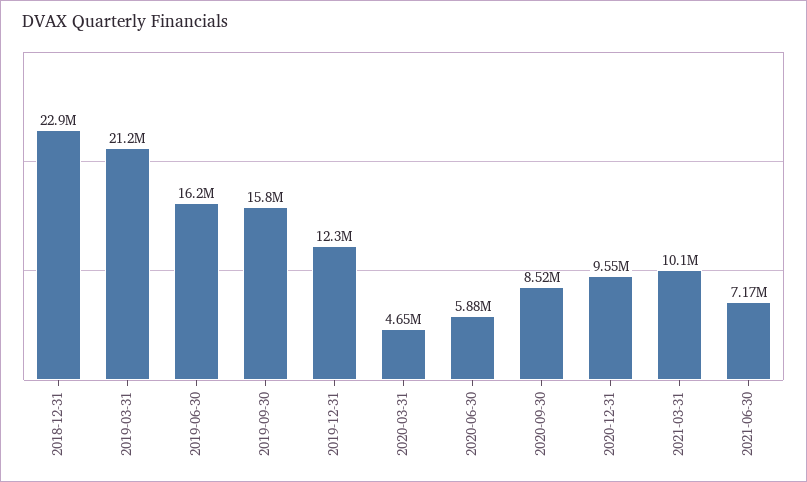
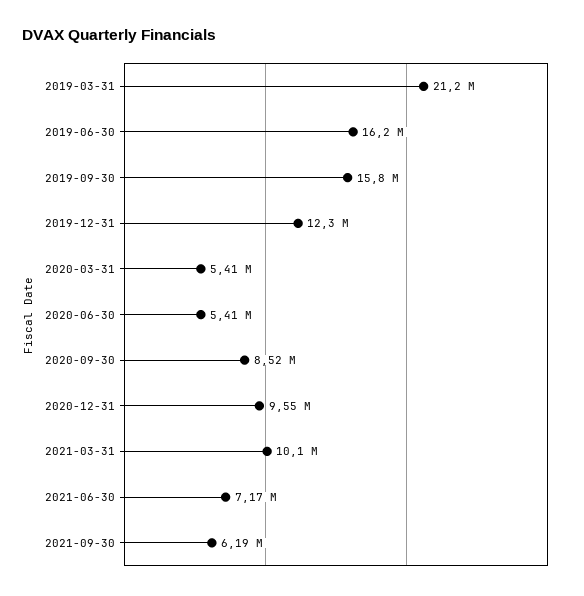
2018-12-31: 22900000 -> none
2020-03-31: 4650000 -> 5410000
2020-06-30: 5880000 -> 5410000
2021-09-30: none -> 6190000

